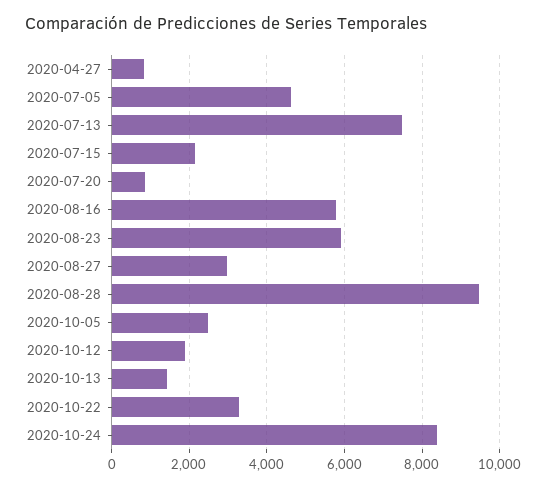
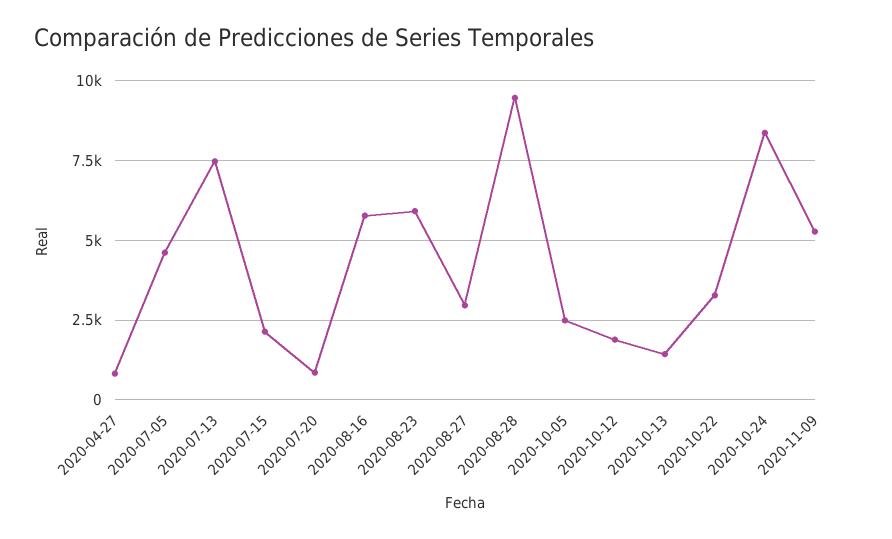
2020-11-09: none -> 5250

